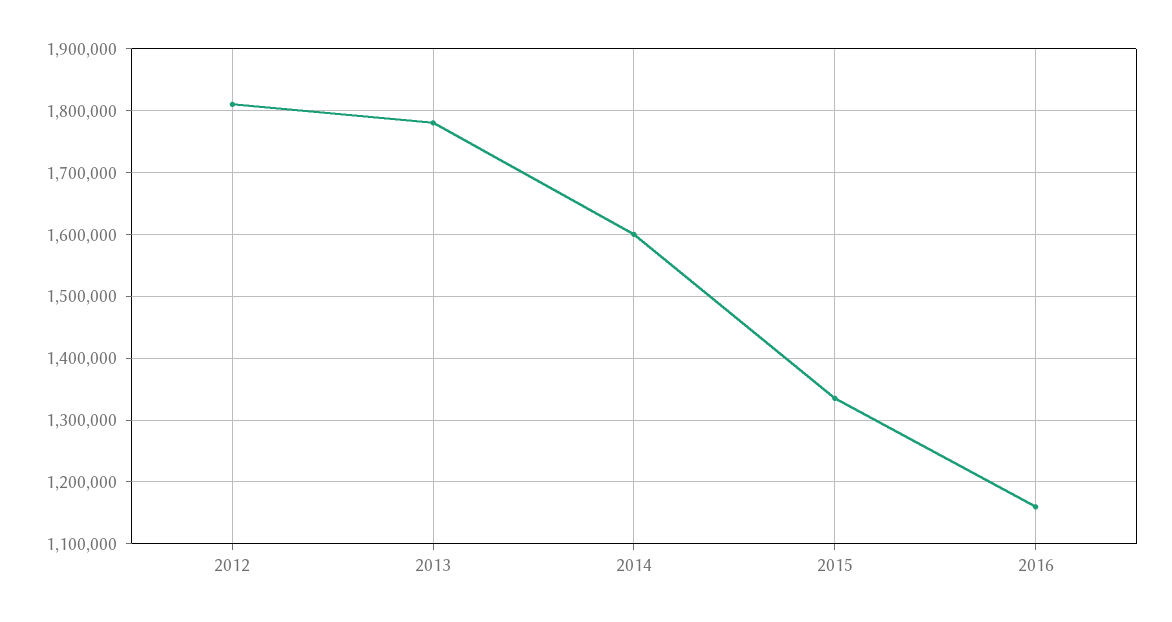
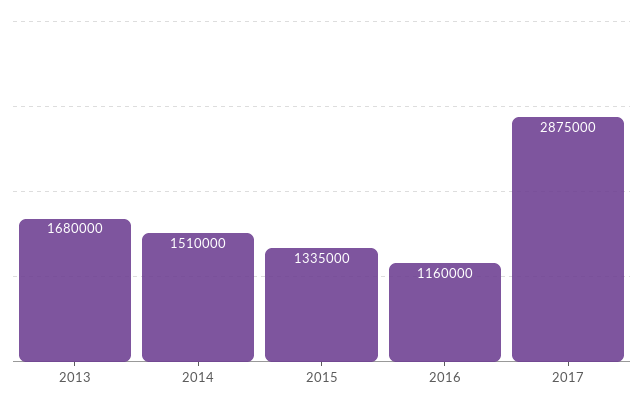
2012: 1810000 -> none
2013: 1780000 -> 1680000
2014: 1600000 -> 1510000
2017: none -> 2875000

